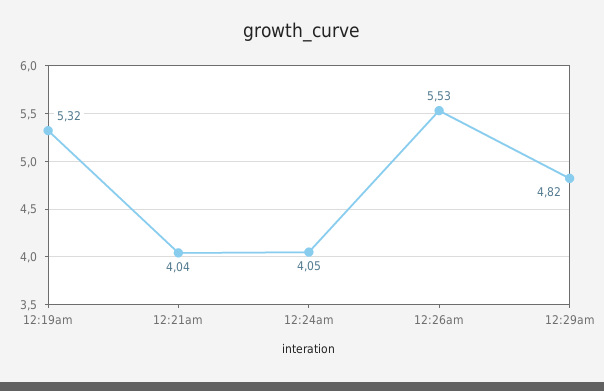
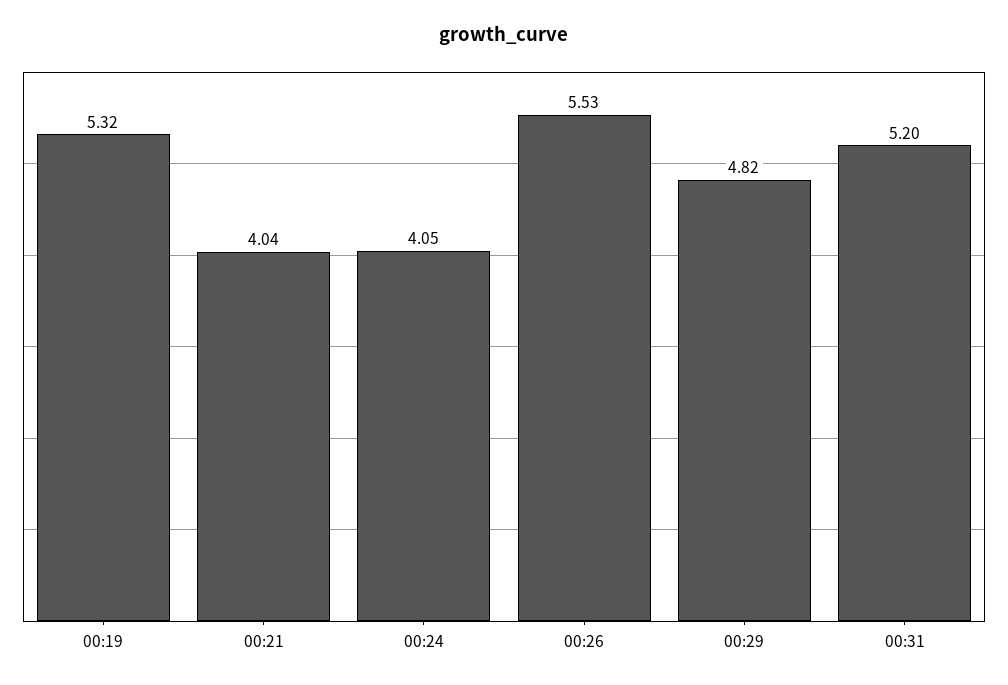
00:31: none -> 5.2

